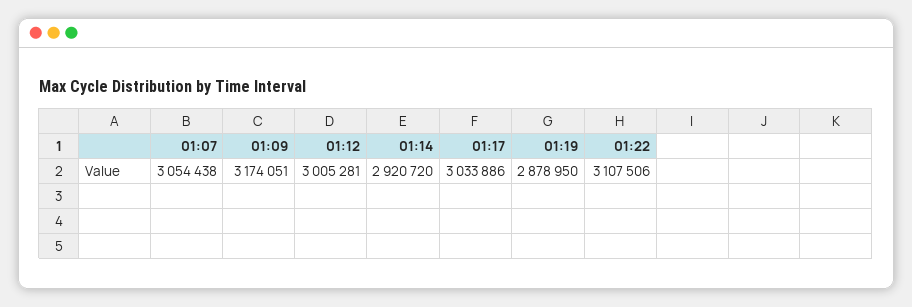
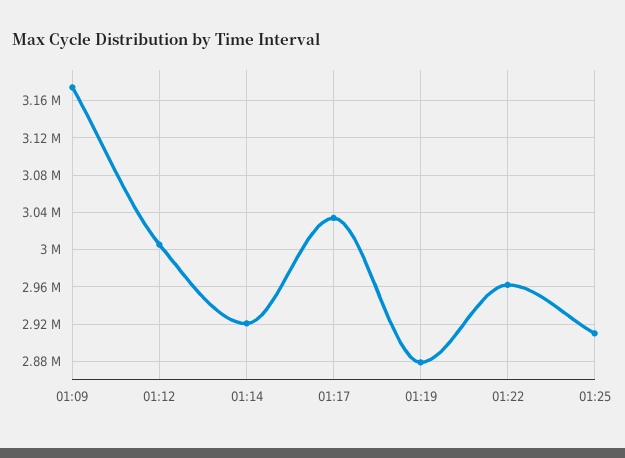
01:07: 3054438 -> none
01:22: 3107506 -> 2960000
01:25: none -> 2910000

